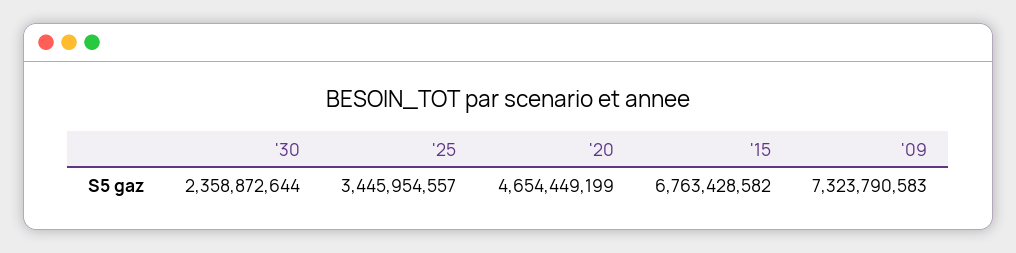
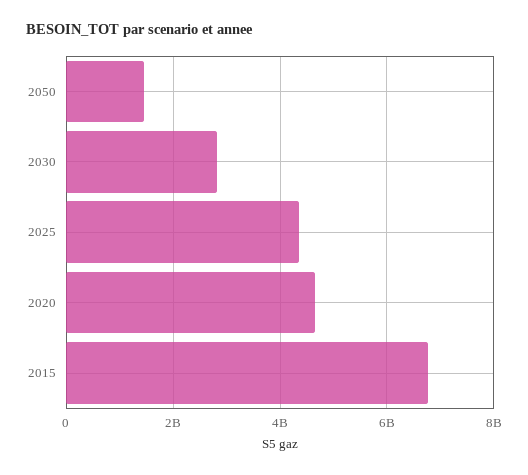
'30: 2358872644 -> 2800000000
'25: 3445954557 -> 4400000000
'09: 7323790583 -> none
2050: none -> 1400000000

